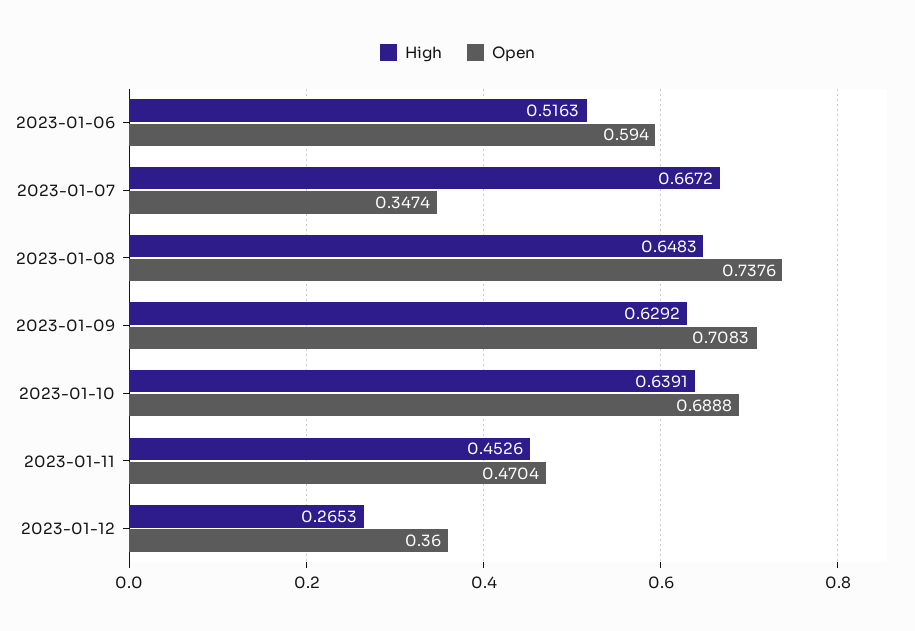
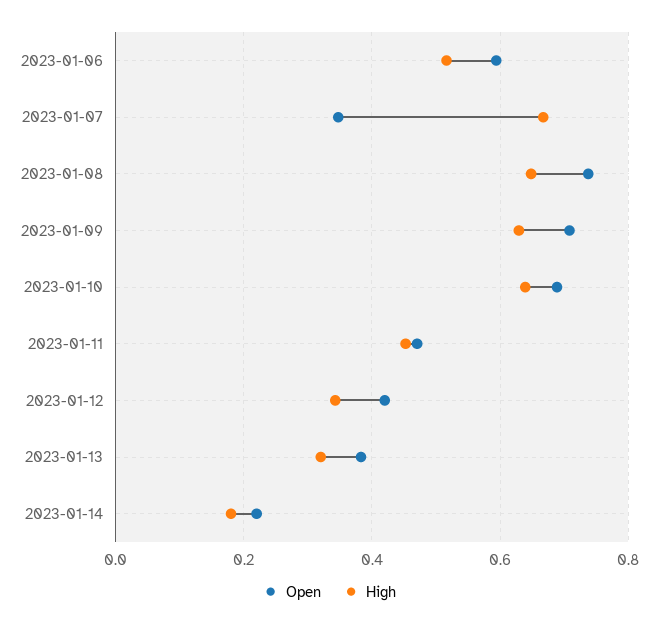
High, 2023-01-12: 0.2653 -> 0.34
Open, 2023-01-12: 0.36 -> 0.42
Open, 2023-01-13: none -> 0.38
High, 2023-01-13: none -> 0.32
Open, 2023-01-14: none -> 0.22
High, 2023-01-14: none -> 0.18

